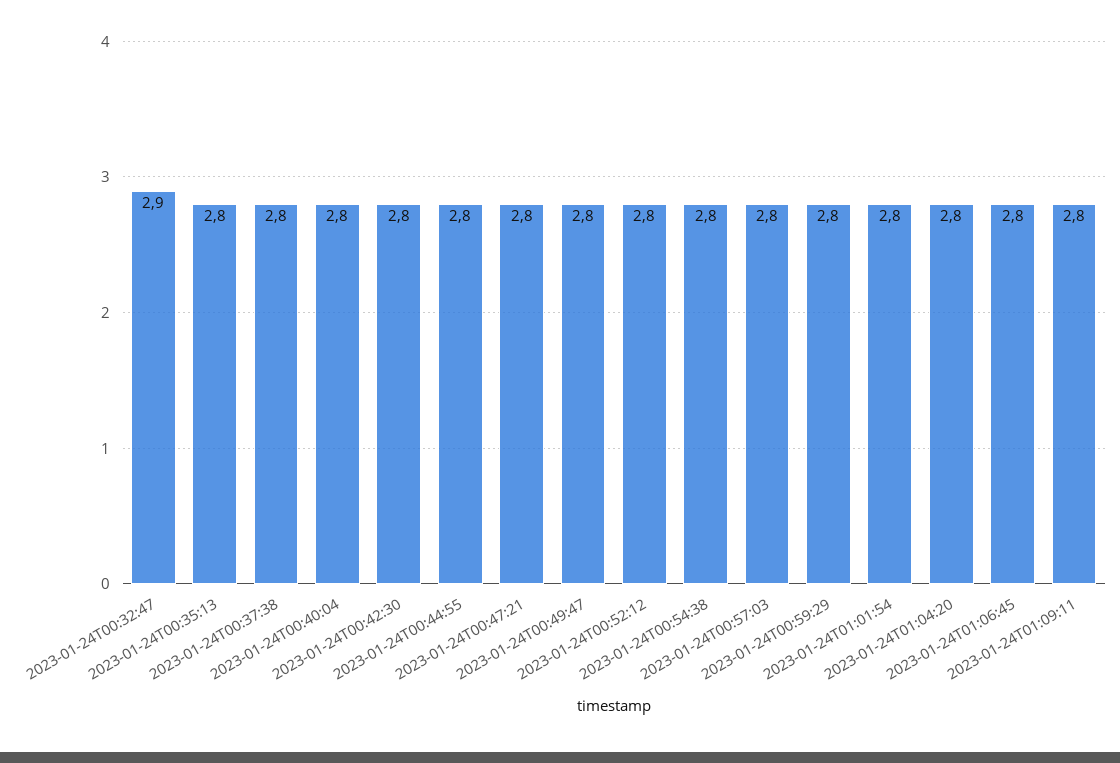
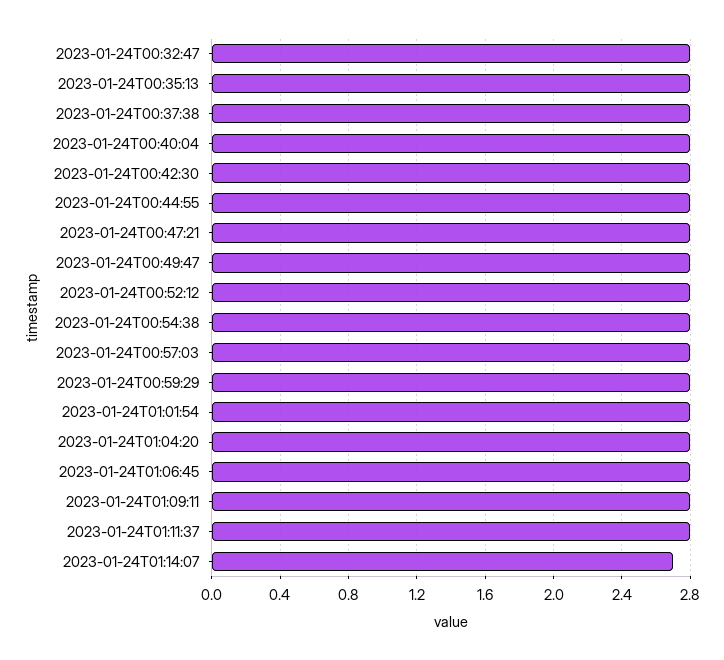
2023-01-24T00:32:47: 2.9 -> 2.8
2023-01-24T01:11:37: none -> 2.8
2023-01-24T01:14:07: none -> 2.7

